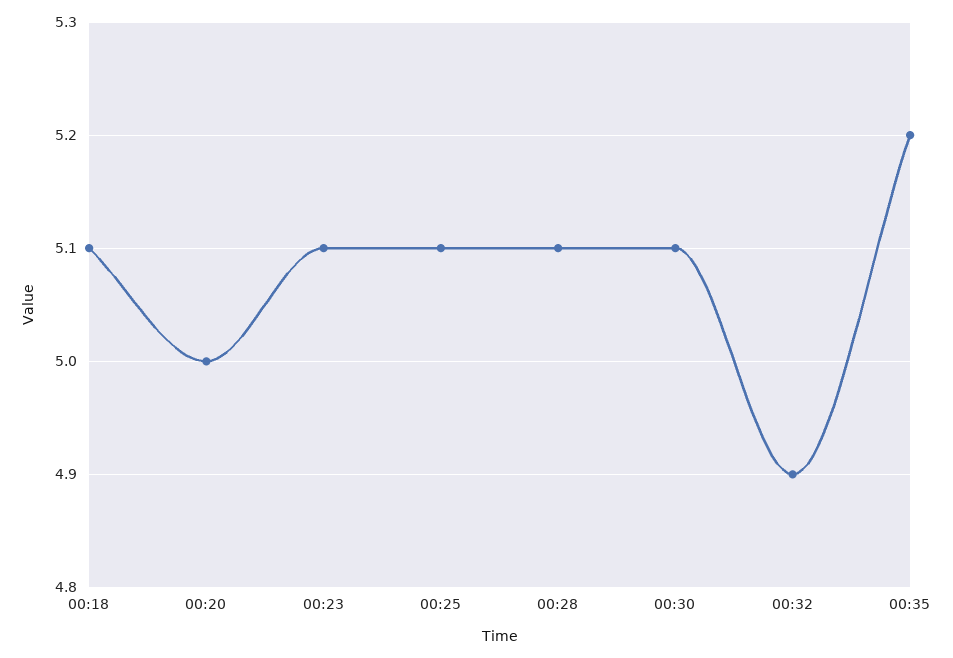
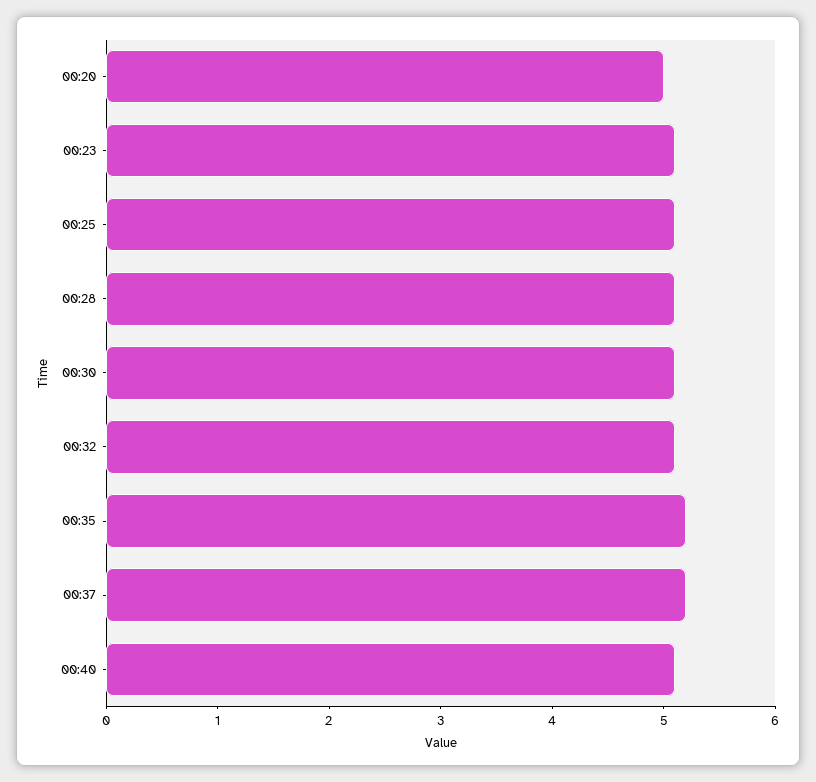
00:18: 5.1 -> none
00:32: 4.9 -> 5.1
00:37: none -> 5.2
00:40: none -> 5.1

